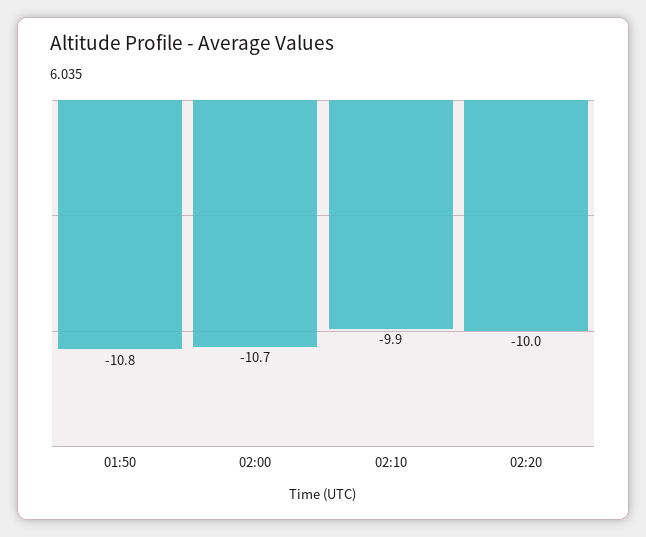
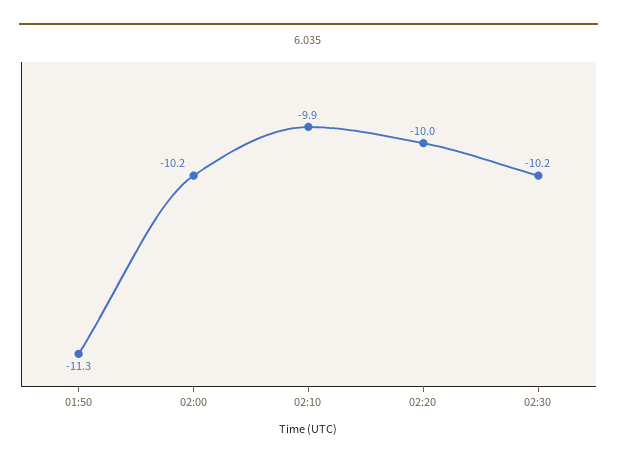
01:50: -10.8 -> -11.3
02:00: -10.7 -> -10.2
02:30: none -> -10.2

